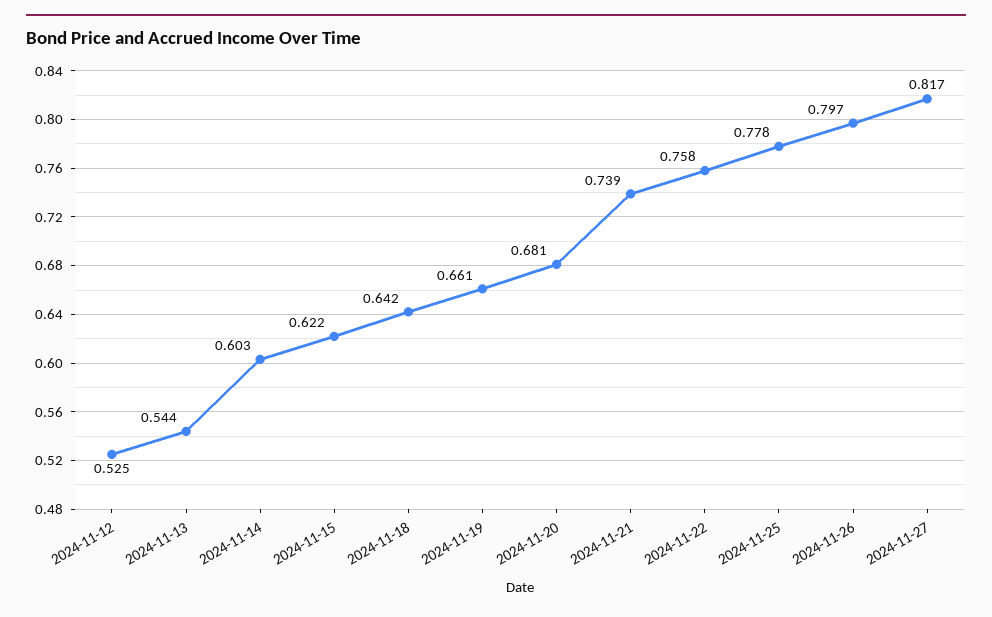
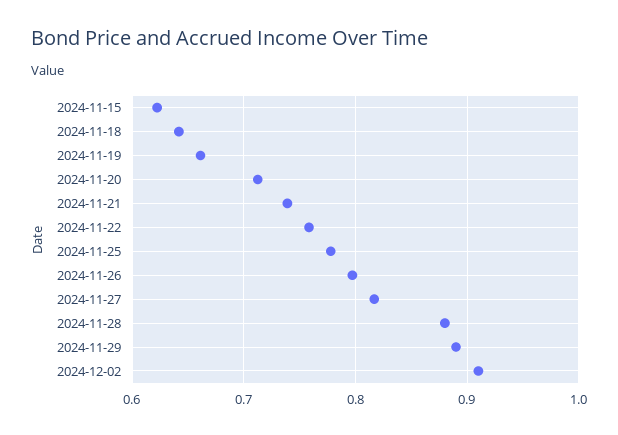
2024-11-12: 0.525 -> none
2024-11-13: 0.544 -> none
2024-11-14: 0.603 -> none
2024-11-20: 0.681 -> 0.71
2024-11-28: none -> 0.88
2024-11-29: none -> 0.89
2024-12-02: none -> 0.91

